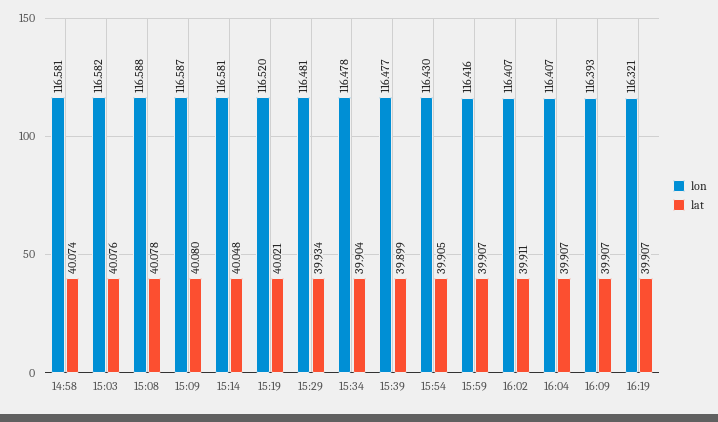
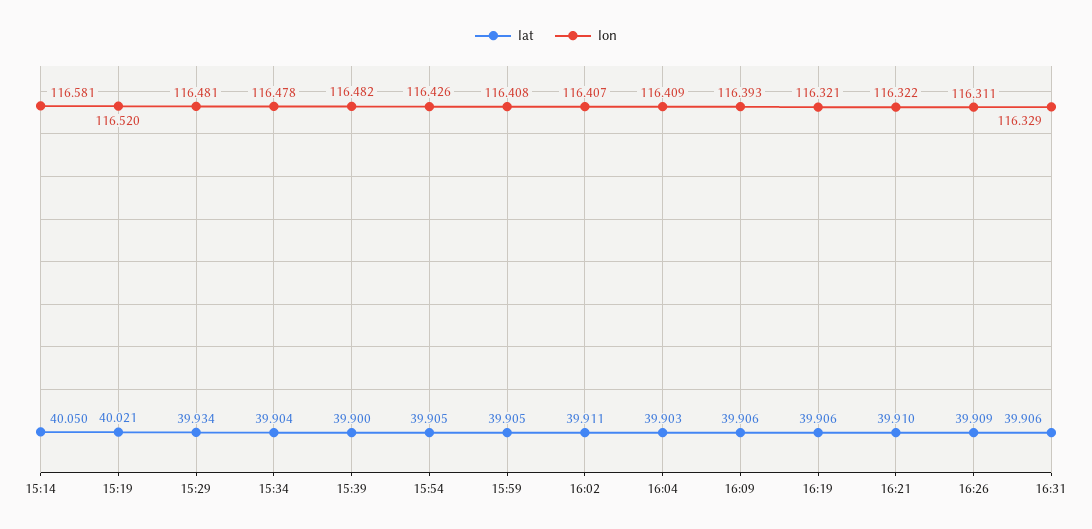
lon, 14:58: 116.581 -> none
lat, 14:58: 40.074 -> none
lon, 15:03: 116.582 -> none
lat, 15:03: 40.076 -> none
lon, 15:08: 116.588 -> none
lat, 15:08: 40.078 -> none
lon, 15:09: 116.587 -> none
lat, 15:09: 40.08 -> none
lat, 15:14: 40.048 -> 40.05
lon, 15:39: 116.477 -> 116.482
lat, 15:39: 39.899 -> 39.9
lon, 15:54: 116.43 -> 116.426
lon, 15:59: 116.416 -> 116.408
lat, 15:59: 39.907 -> 39.905
lon, 16:04: 116.407 -> 116.409
lat, 16:04: 39.907 -> 39.903
lat, 16:09: 39.907 -> 39.906
lat, 16:19: 39.907 -> 39.906
lat, 16:21: none -> 39.91
lon, 16:21: none -> 116.322
lat, 16:26: none -> 39.909
lon, 16:26: none -> 116.311
lat, 16:31: none -> 39.906
lon, 16:31: none -> 116.329

